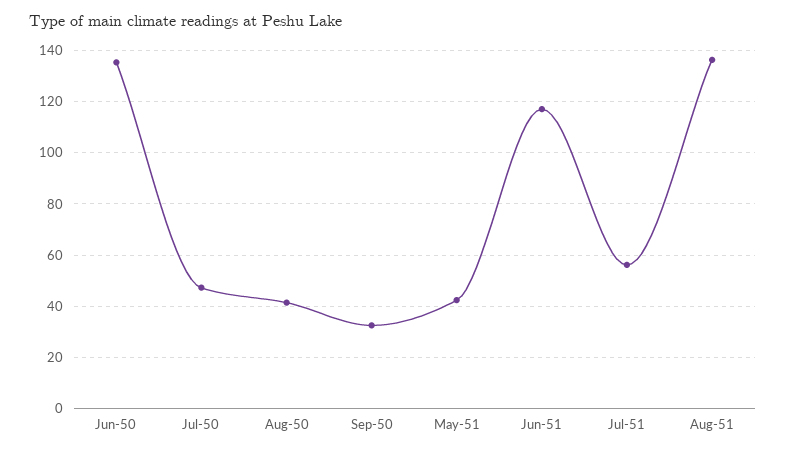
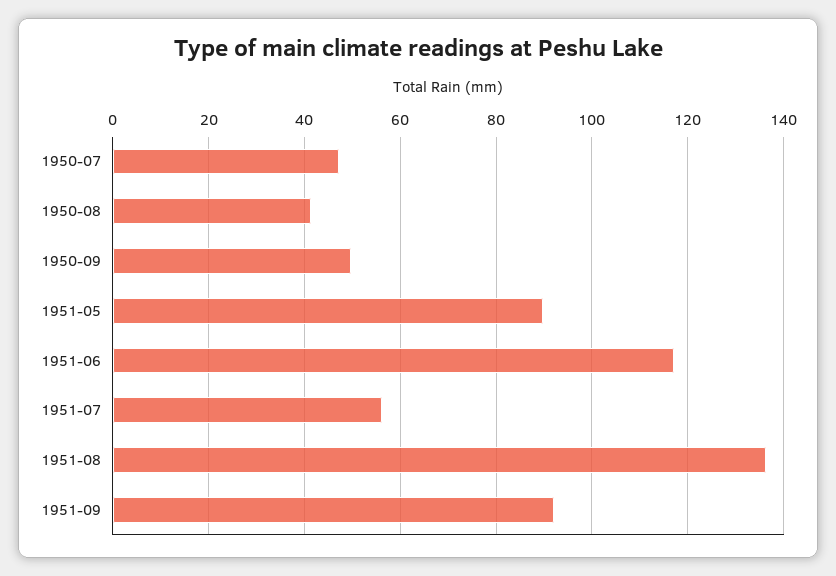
Jun-50: 135 -> none
Sep-50: 32.5 -> 50
May-51: 42.5 -> 90
1951-09: none -> 92

